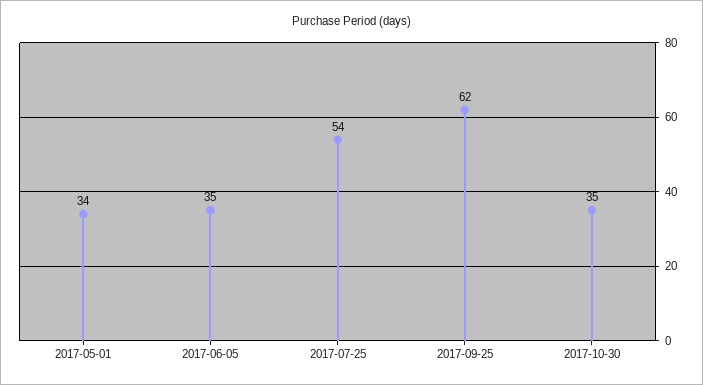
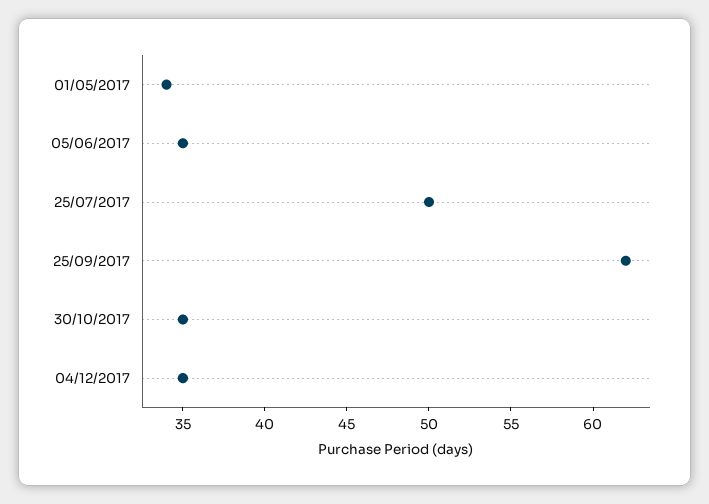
2017-07-25: 54 -> 50
04/12/2017: none -> 35

